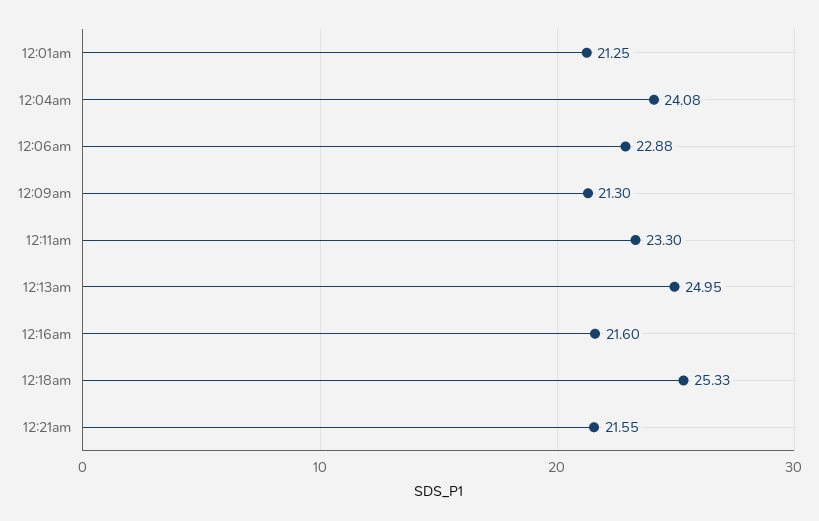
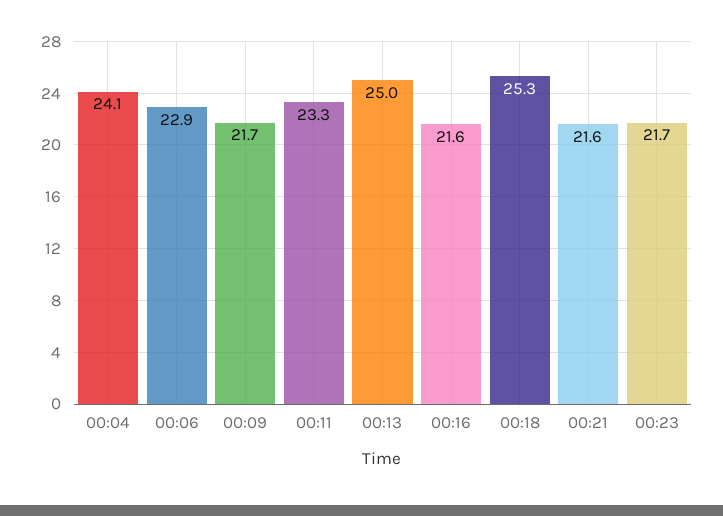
12:01am: 21.25 -> none
12:09am: 21.3 -> 21.7
00:23: none -> 21.7

